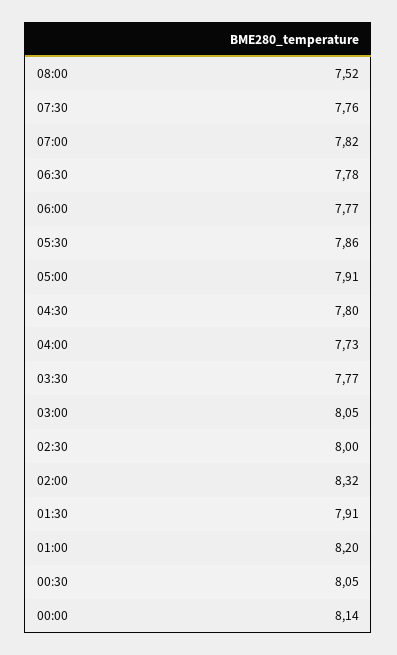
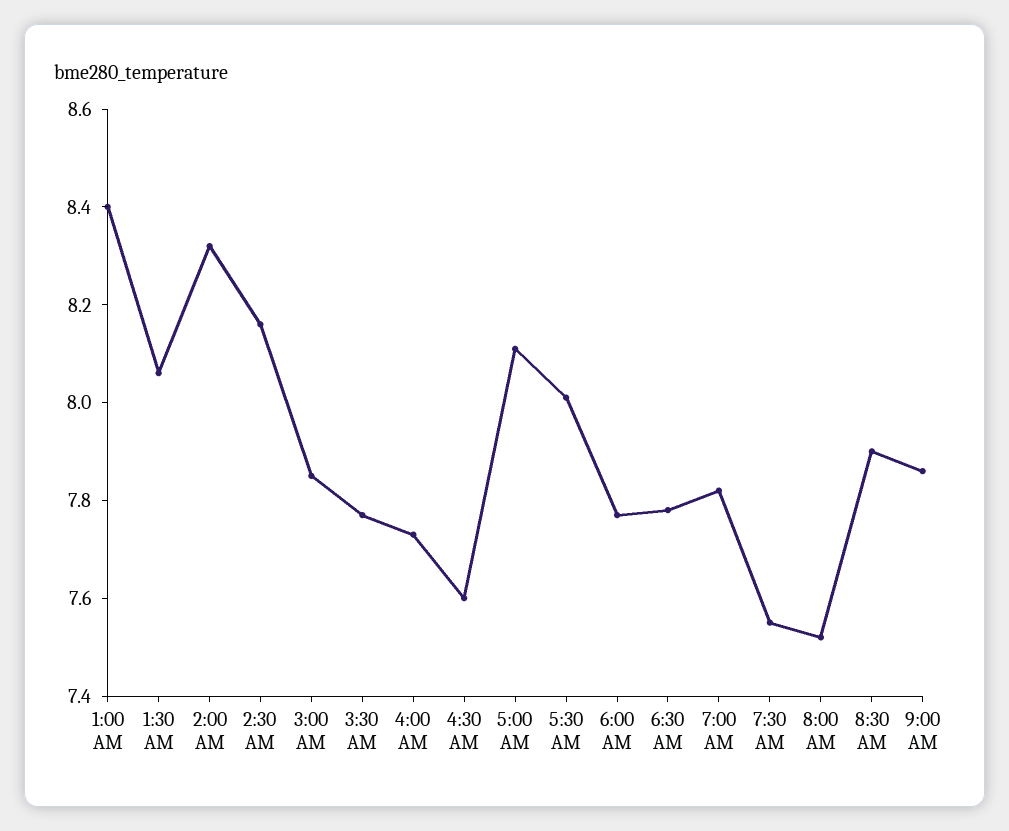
07:30: 7.76 -> 7.55
05:30: 7.86 -> 8
05:00: 7.91 -> 8.1
04:30: 7.8 -> 7.6
03:00: 8.05 -> 7.85
02:30: 8 -> 8.15
01:30: 7.91 -> 8.05
01:00: 8.2 -> 8.4
00:30: 8.05 -> none
00:00: 8.14 -> none
8:30 AM: none -> 7.9
9:00 AM: none -> 7.85

